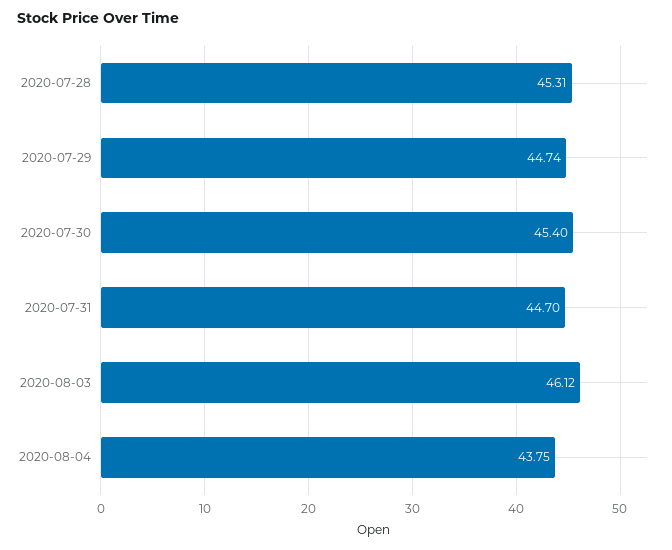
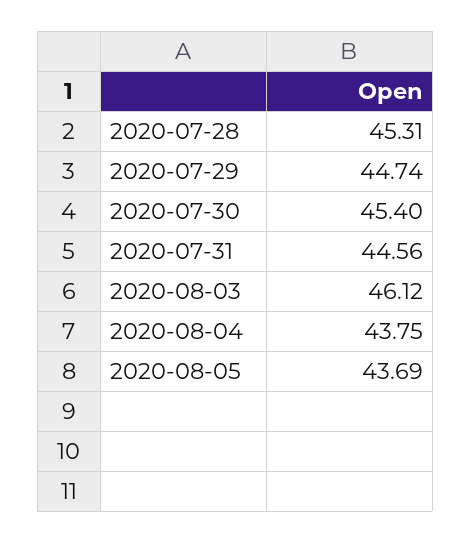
2020-07-31: 44.7 -> 44.56
2020-08-05: none -> 43.69

